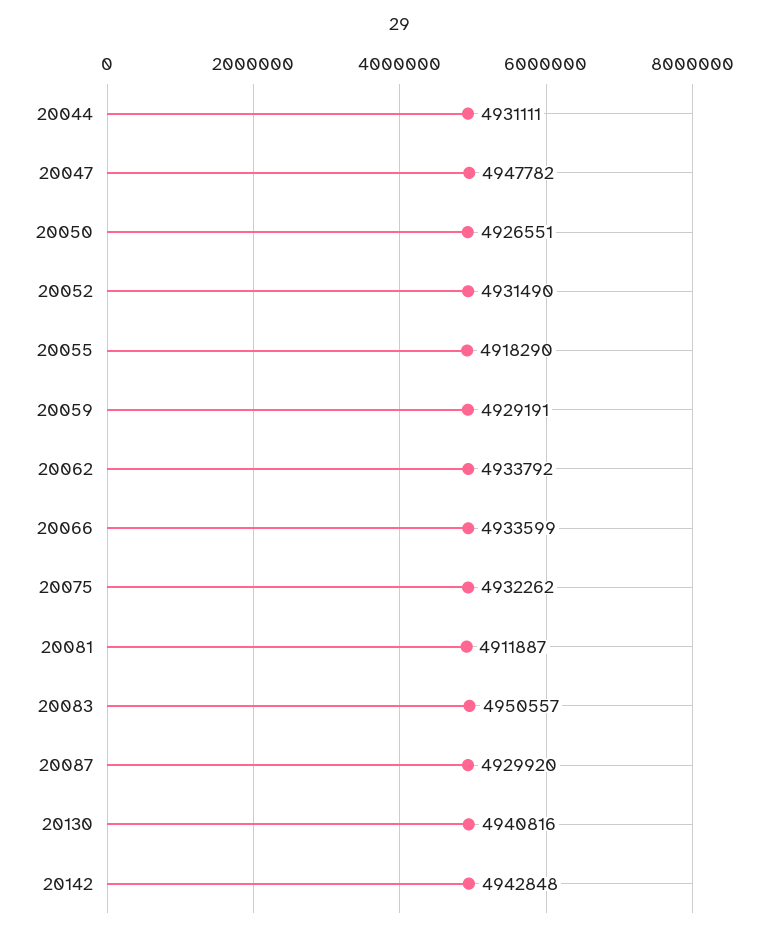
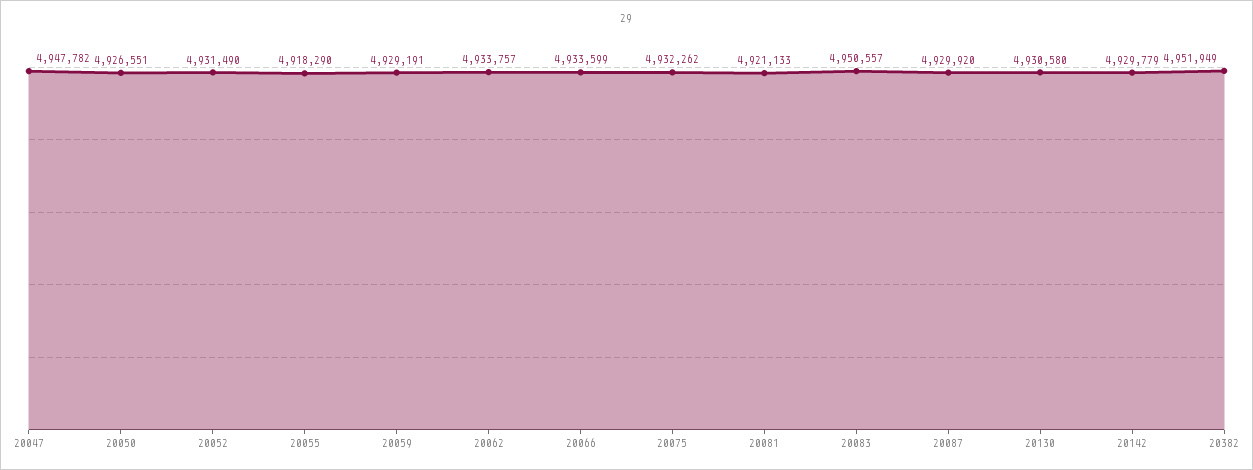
20044: 4931111 -> none
20062: 4933792 -> 4933757
20081: 4911887 -> 4921133
20130: 4940816 -> 4930580
20142: 4942848 -> 4929779
20382: none -> 4951949

